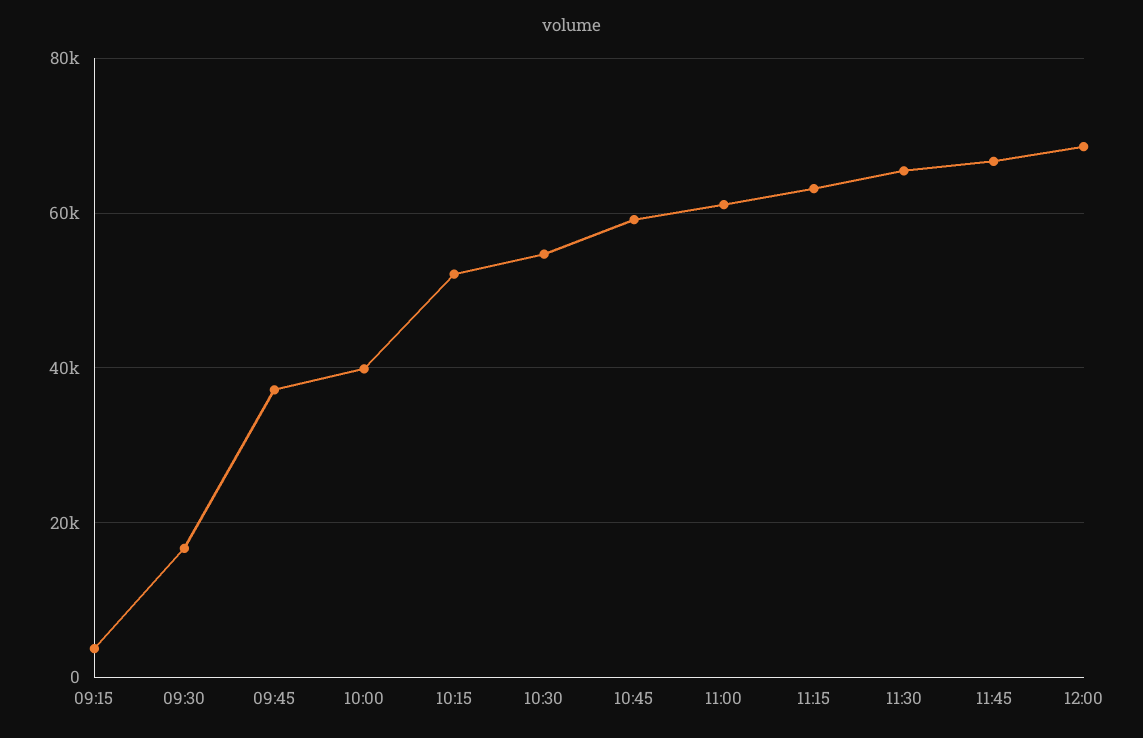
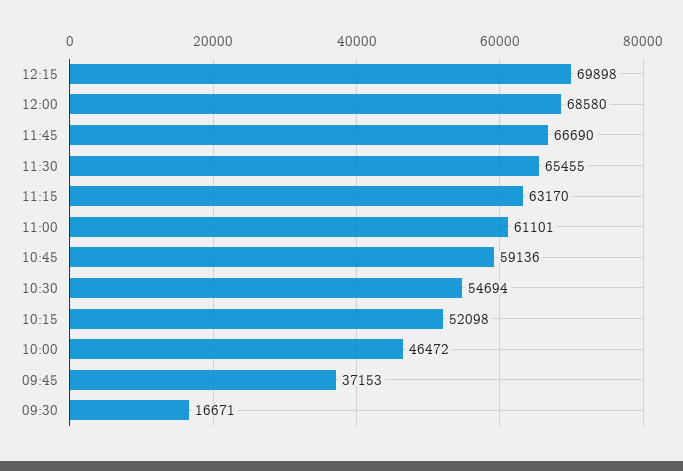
09:15: 4000 -> none
10:00: 40000 -> 46472
12:15: none -> 69898

